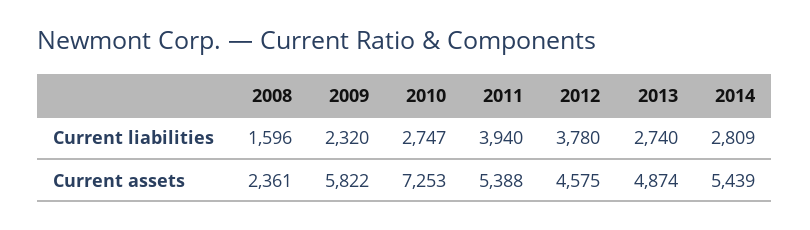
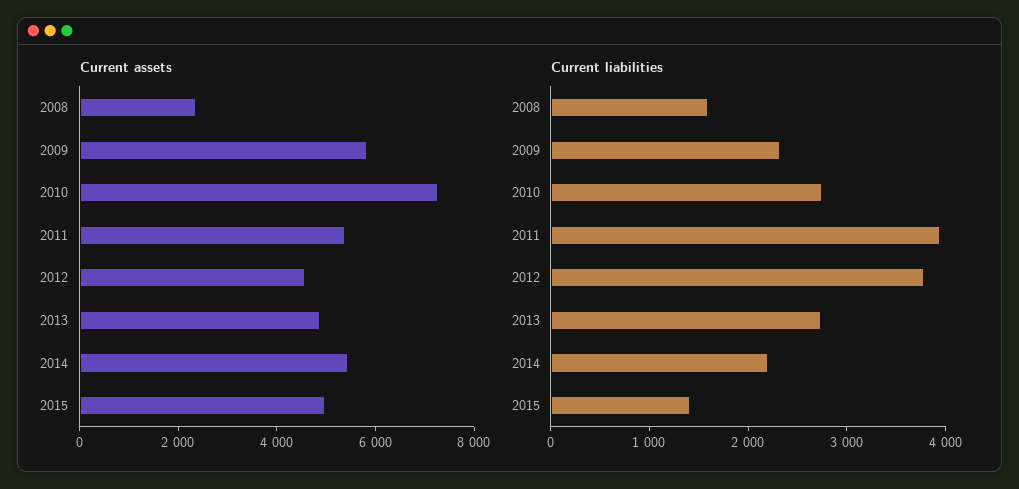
Current liabilities, 2014: 2809 -> 2200
Current assets, 2015: none -> 5000
Current liabilities, 2015: none -> 1400

